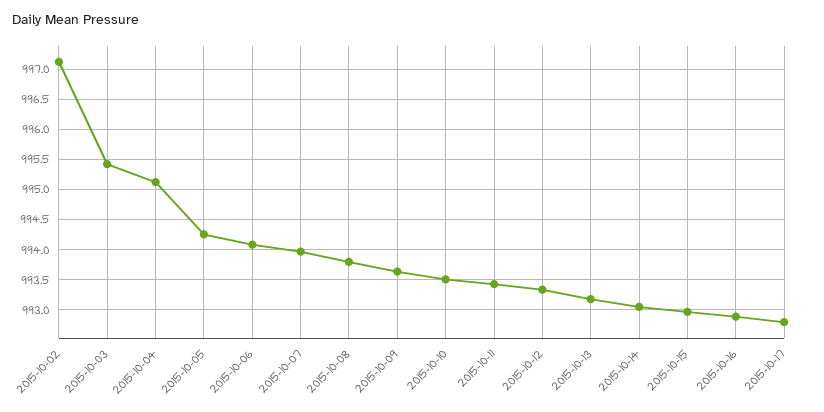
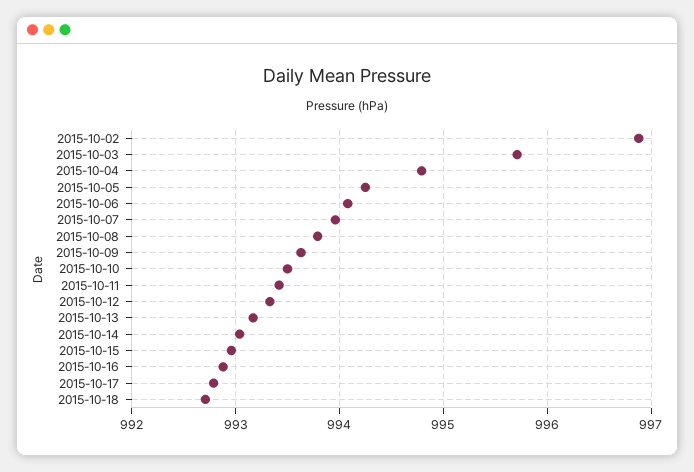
2015-10-02: 997.1 -> 996.9
2015-10-03: 995.4 -> 995.7
2015-10-04: 995.1 -> 994.8
2015-10-18: none -> 992.7

